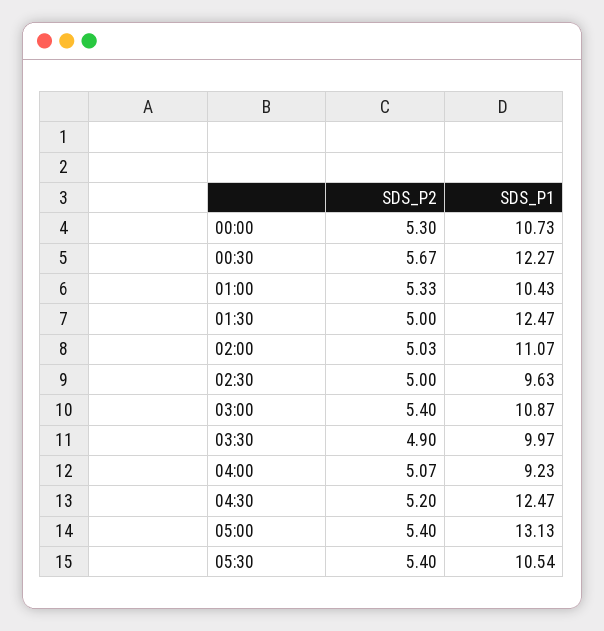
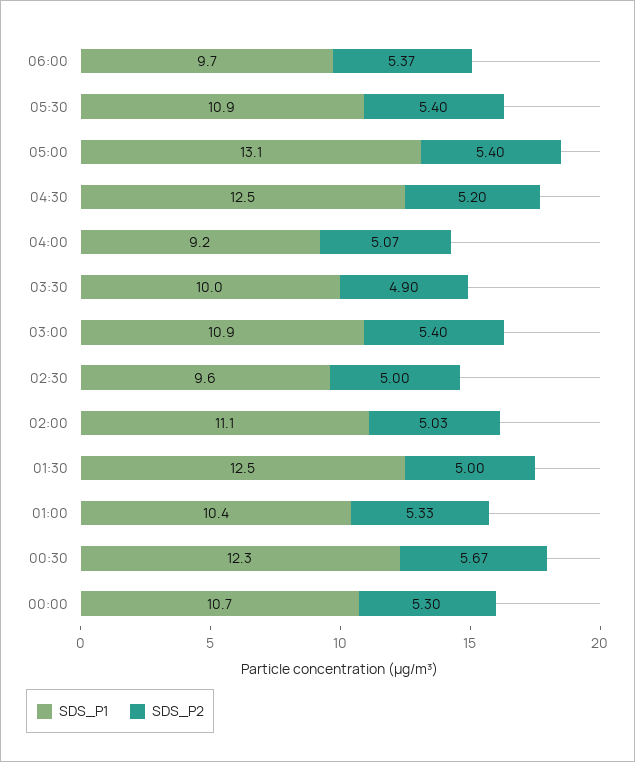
SDS_P1, 05:30: 10.54 -> 10.9
SDS_P1, 06:00: none -> 9.7
SDS_P2, 06:00: none -> 5.37

